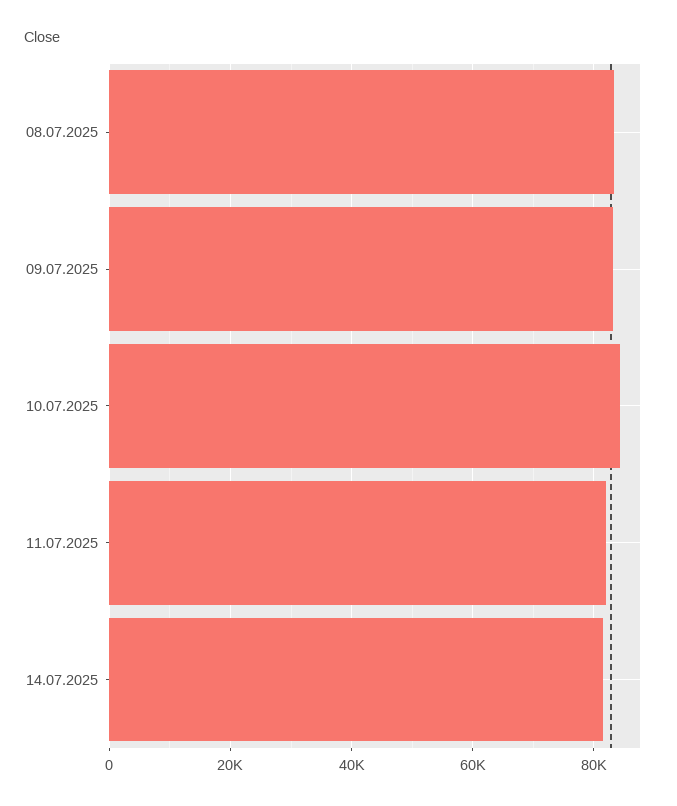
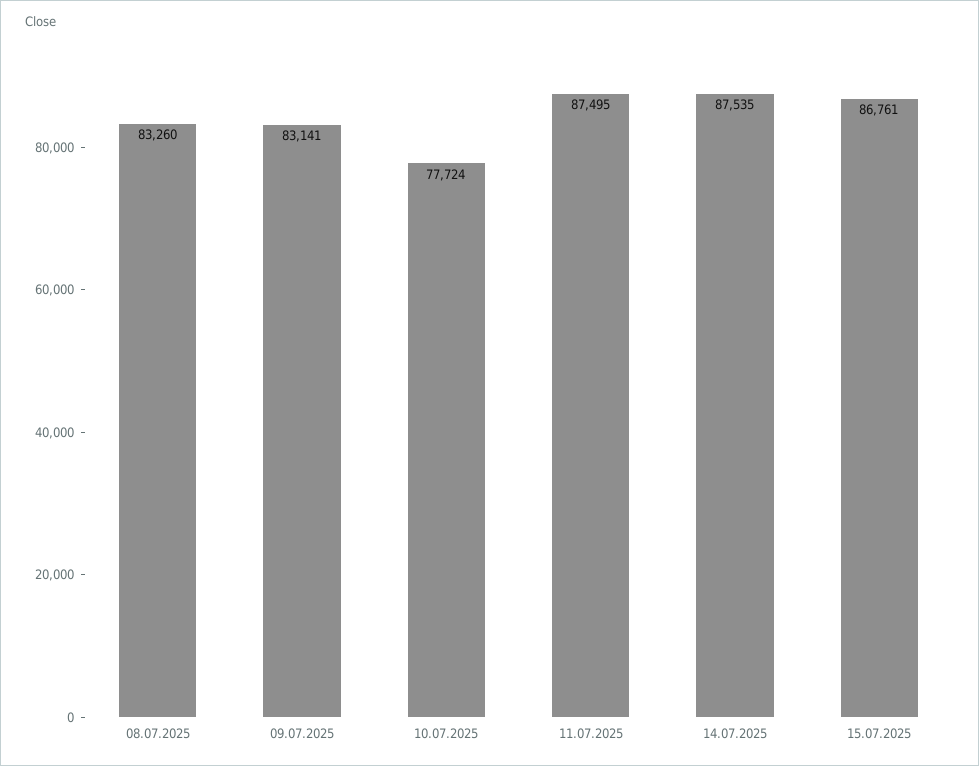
10.07.2025: 84000 -> 77724
11.07.2025: 82000 -> 87495
14.07.2025: 82000 -> 87535
15.07.2025: none -> 86761

